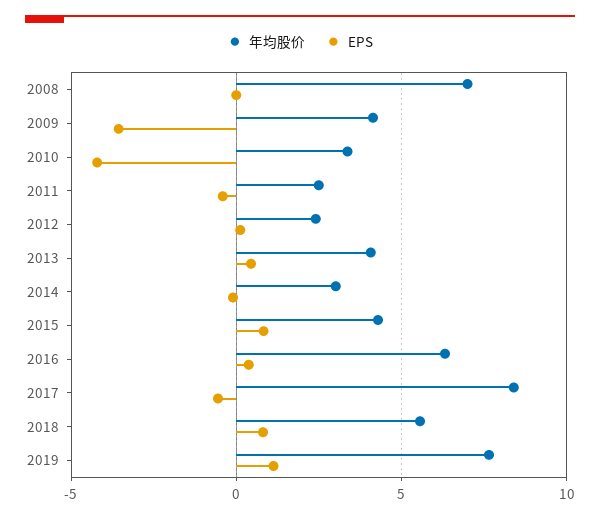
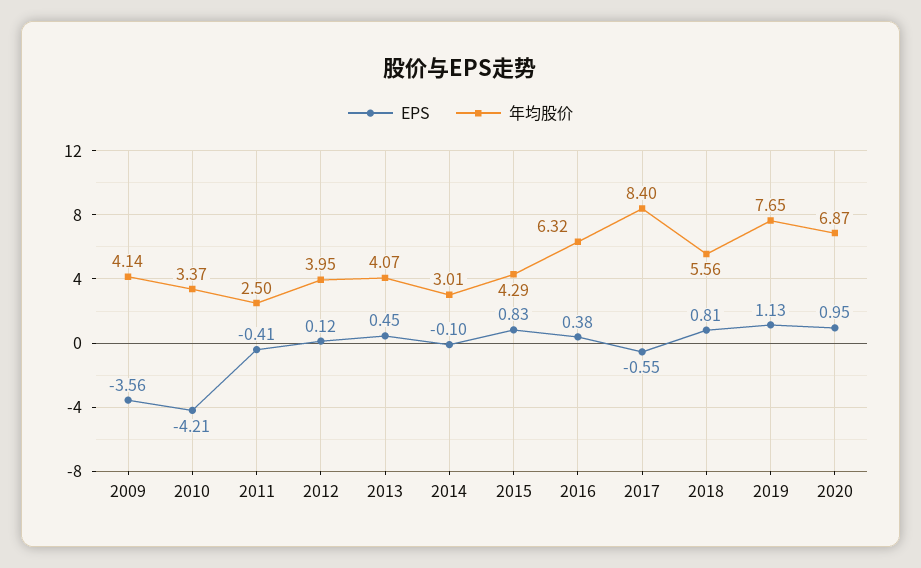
年均股价, 2008: 7 -> none
EPS, 2008: 0 -> none
年均股价, 2012: 2.5 -> 3.95
EPS, 2020: none -> 0.95
年均股价, 2020: none -> 6.87

